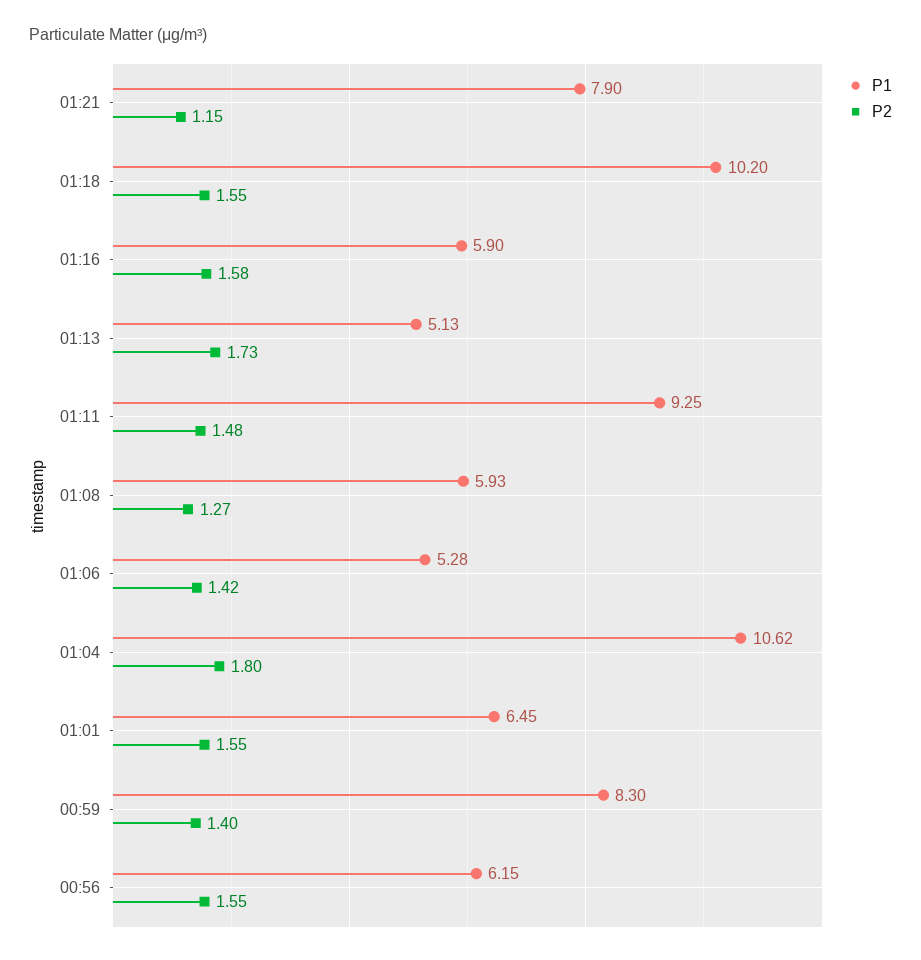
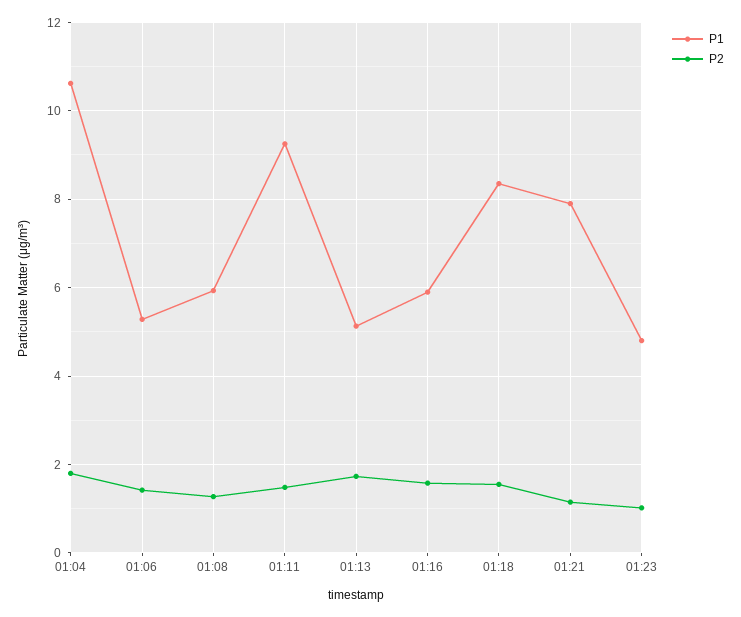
P1, 01:18: 10.2 -> 8.4
P1, 01:01: 6.45 -> none
P2, 01:01: 1.55 -> none
P1, 00:59: 8.3 -> none
P2, 00:59: 1.4 -> none
P1, 00:56: 6.15 -> none
P2, 00:56: 1.55 -> none
P1, 01:23: none -> 4.8
P2, 01:23: none -> 1

